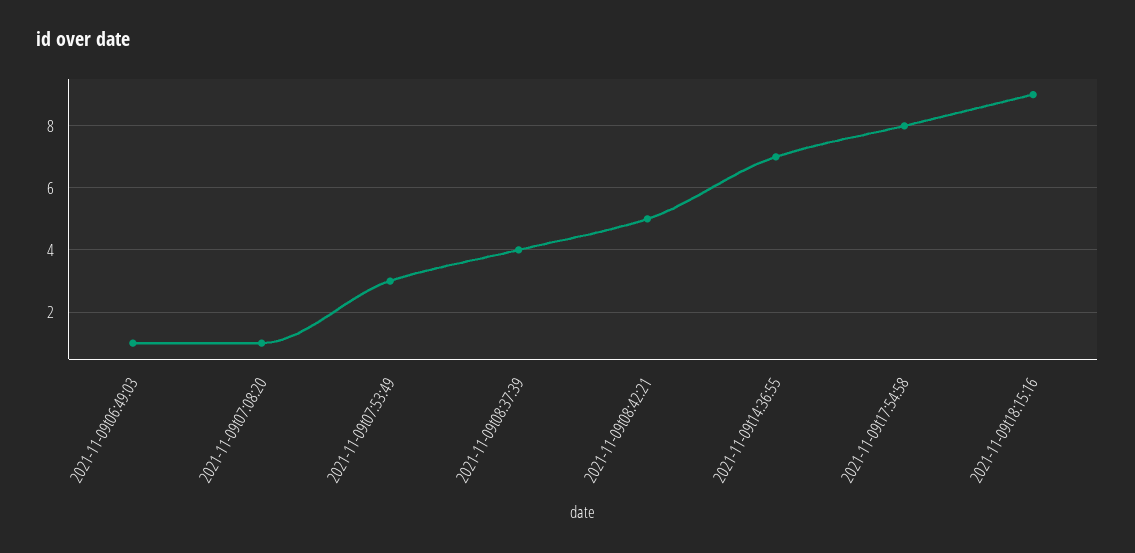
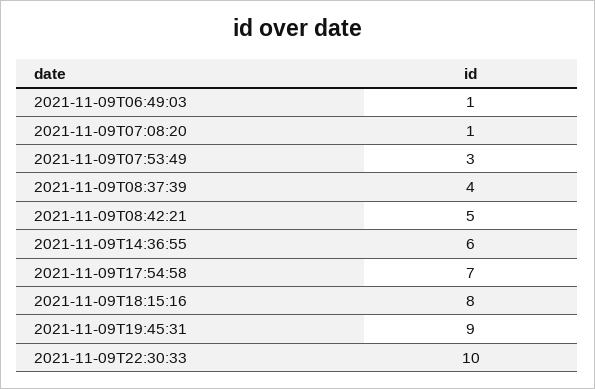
2021-11-09t14:36:55: 7 -> 6
2021-11-09t17:54:58: 8 -> 7
2021-11-09t18:15:16: 9 -> 8
2021-11-09T19:45:31: none -> 9
2021-11-09T22:30:33: none -> 10

